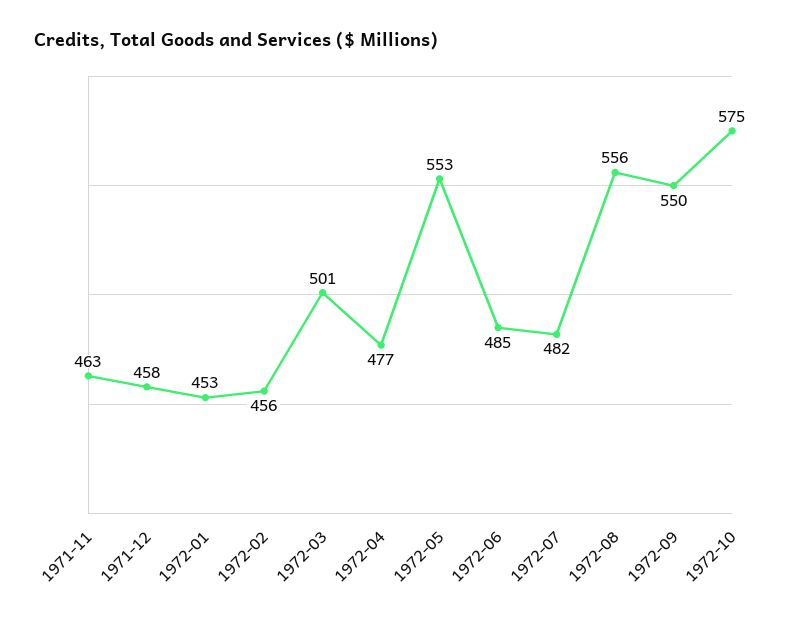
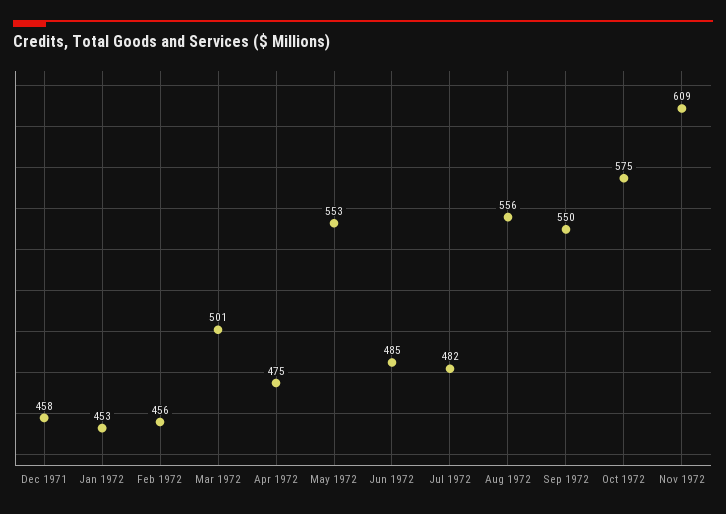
1971-11: 463 -> none
1972-04: 477 -> 475
Nov 1972: none -> 609

